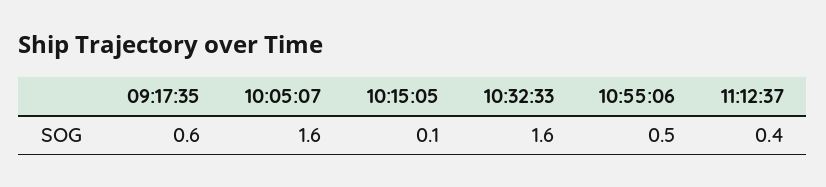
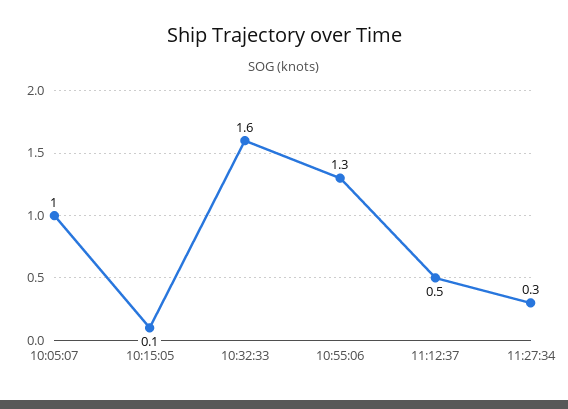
09:17:35: 0.6 -> none
10:05:07: 1.6 -> 1
10:55:06: 0.5 -> 1.3
11:12:37: 0.4 -> 0.5
11:27:34: none -> 0.3

